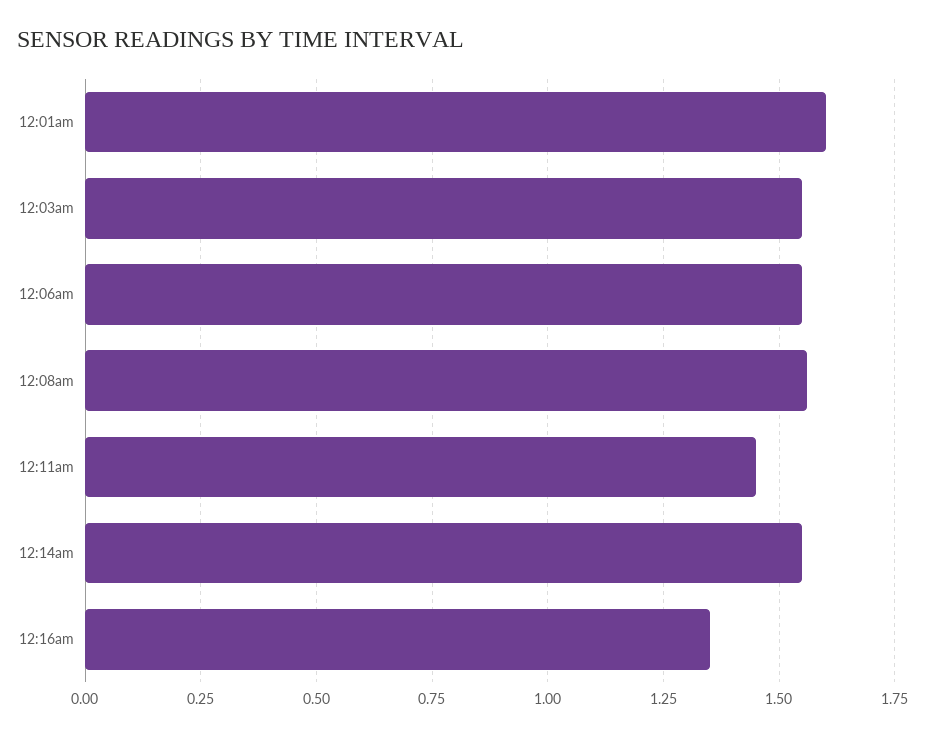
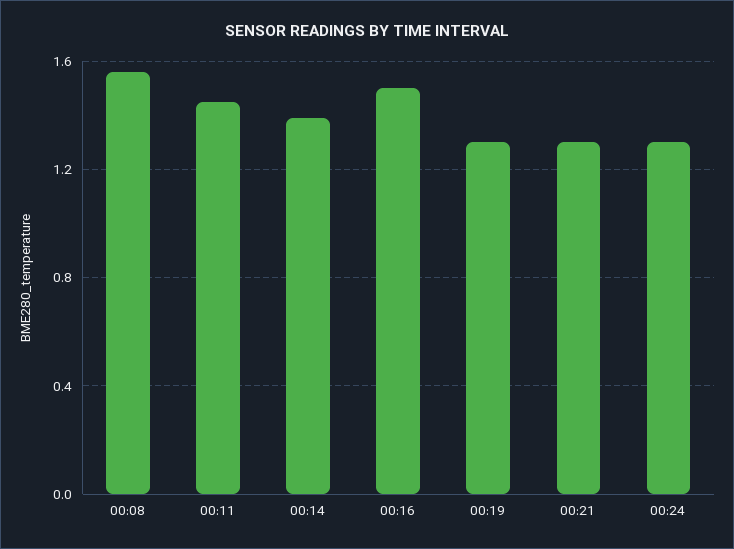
12:01am: 1.6 -> none
12:03am: 1.55 -> none
12:06am: 1.55 -> none
12:14am: 1.55 -> 1.4
12:16am: 1.35 -> 1.5
00:19: none -> 1.3
00:21: none -> 1.3
00:24: none -> 1.3

